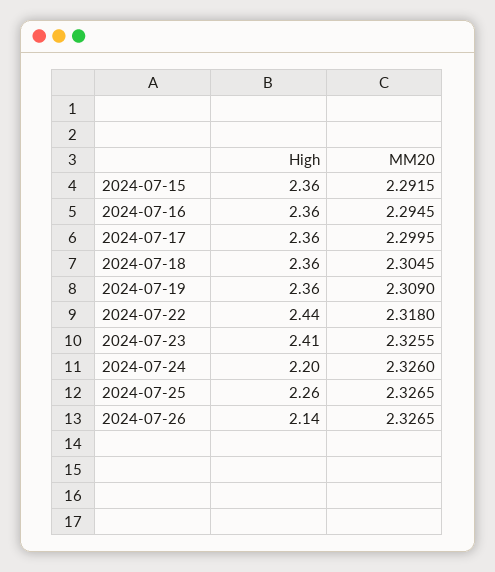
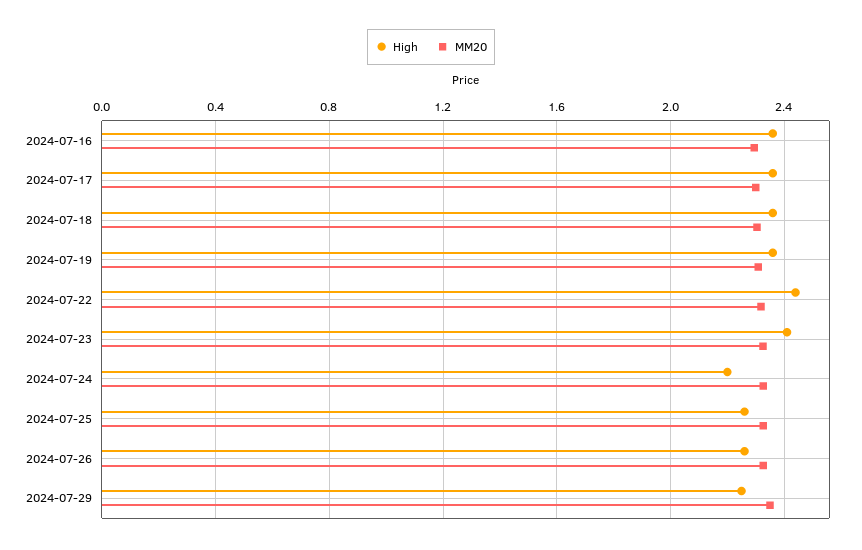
High, 2024-07-15: 2.36 -> none
MM20, 2024-07-15: 2.2915 -> none
High, 2024-07-26: 2.14 -> 2.25
High, 2024-07-29: none -> 2.25
MM20, 2024-07-29: none -> 2.35

